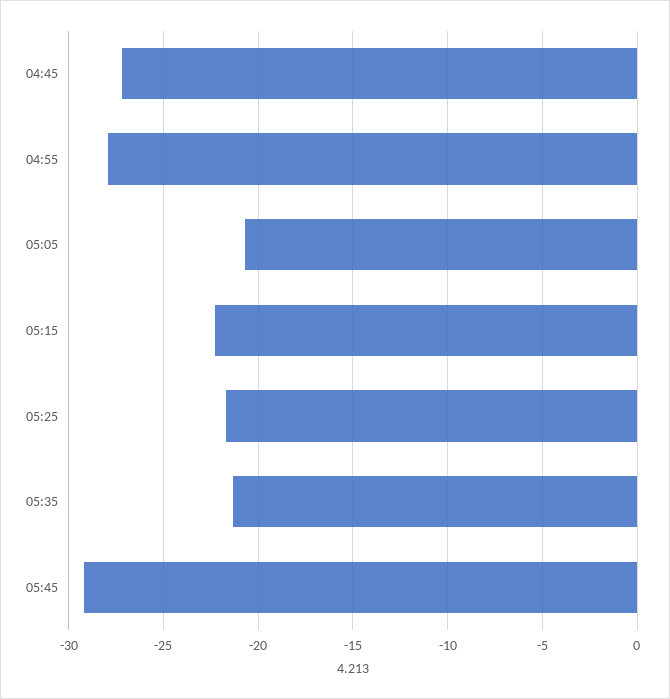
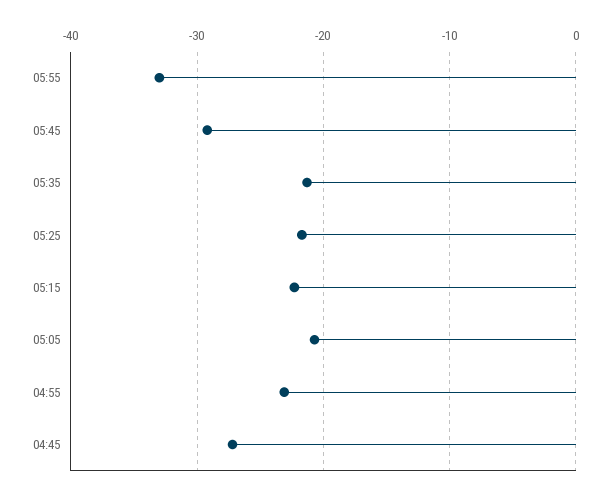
04:55: -28 -> -23
05:55: none -> -33

